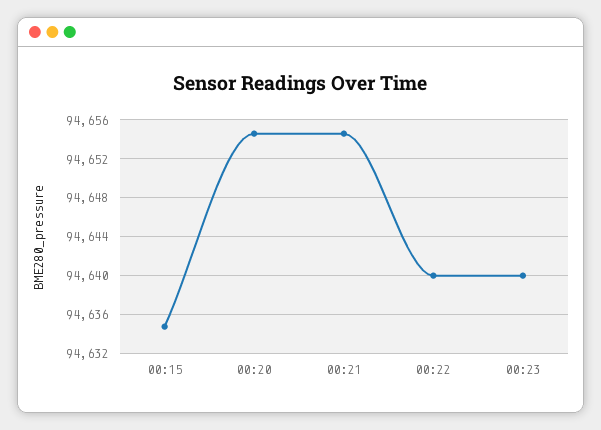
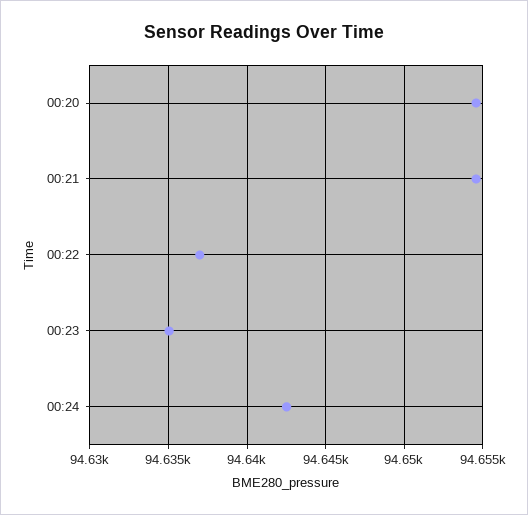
00:15: 94635 -> none
00:22: 94640 -> 94637
00:23: 94640 -> 94635
00:24: none -> 94642.5

